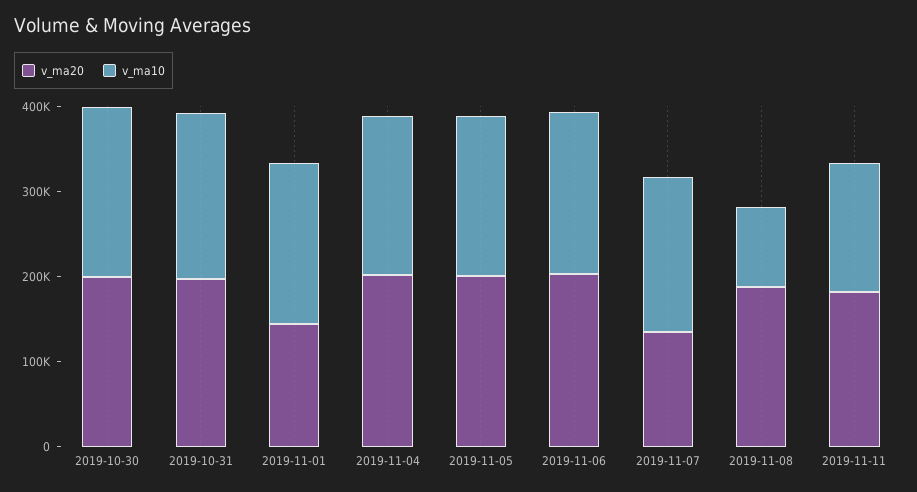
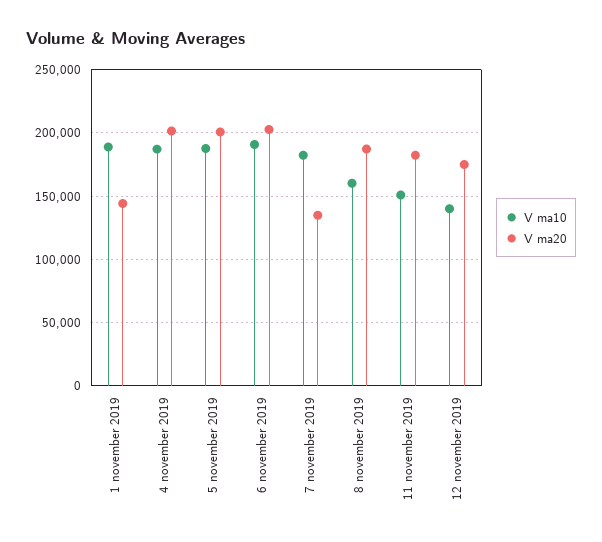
v_ma20, 2019-10-30: 200000 -> none
v_ma10, 2019-10-30: 200000 -> none
v_ma20, 2019-10-31: 200000 -> none
v_ma10, 2019-10-31: 200000 -> none
v_ma10, 2019-11-08: 100000 -> 160000
v_ma10, 12 november 2019: none -> 140000
v_ma20, 12 november 2019: none -> 175000

